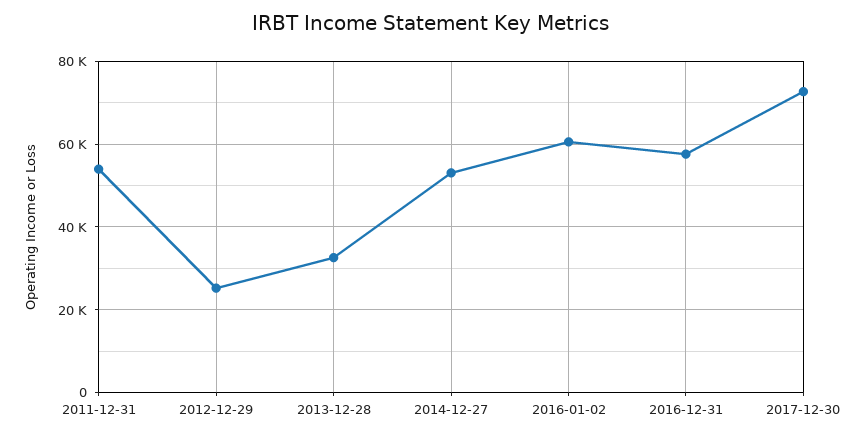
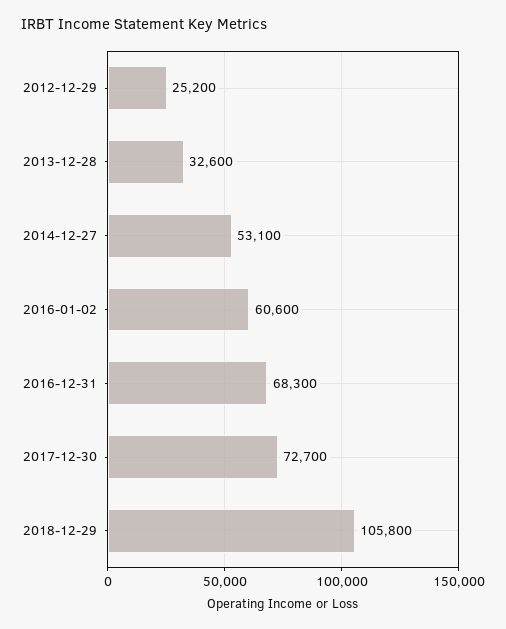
2011-12-31: 54000 -> none
2016-12-31: 58000 -> 68300
2018-12-29: none -> 105800

